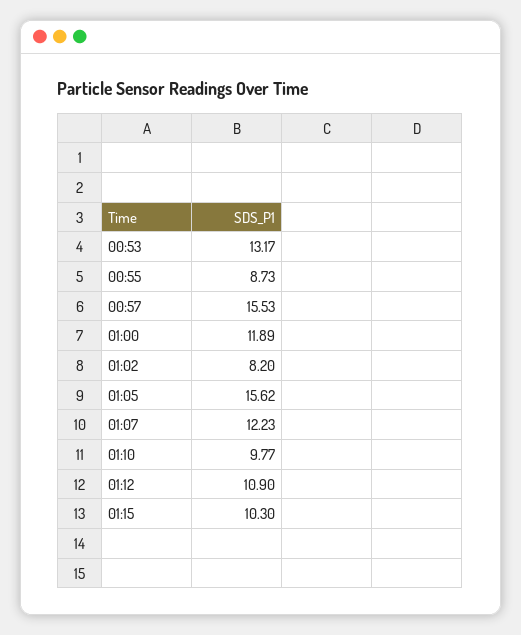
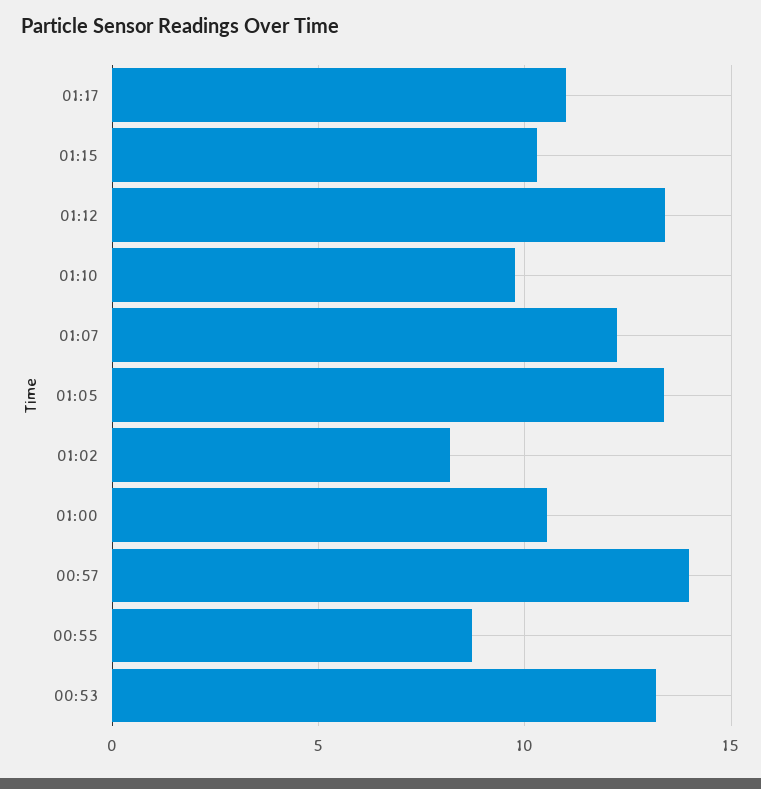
00:57: 15.53 -> 14
01:00: 11.89 -> 10.5
01:05: 15.62 -> 13.5
01:12: 10.9 -> 13.5
01:17: none -> 11

